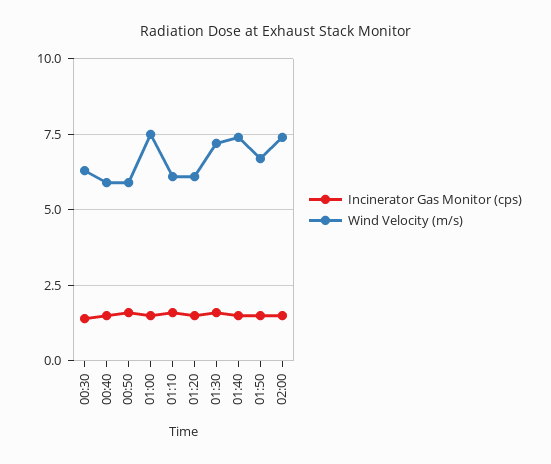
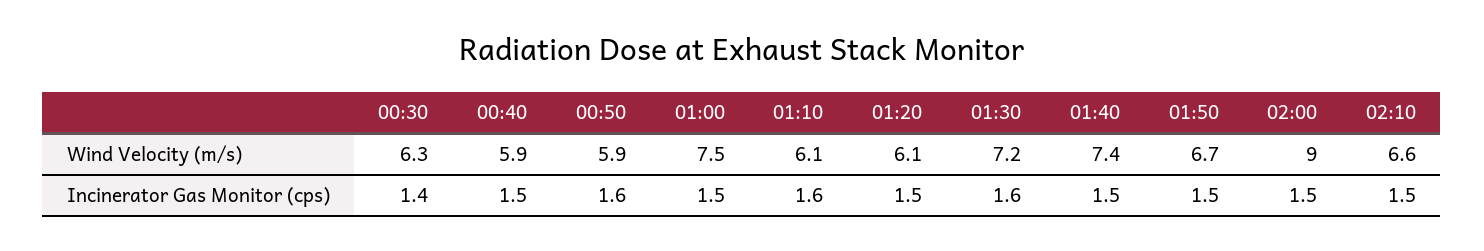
Wind Velocity (m/s), 02:00: 7.5 -> 9
Wind Velocity (m/s), 02:10: none -> 6.6
Incinerator Gas Monitor (cps), 02:10: none -> 1.5

